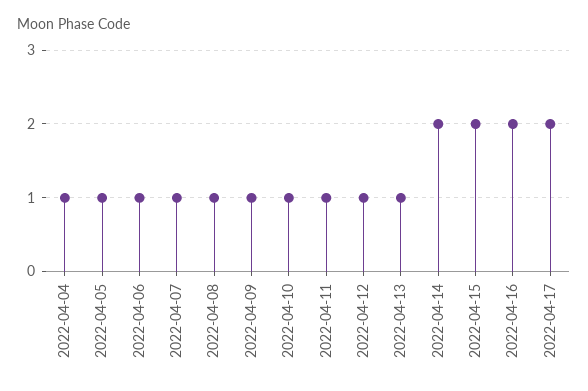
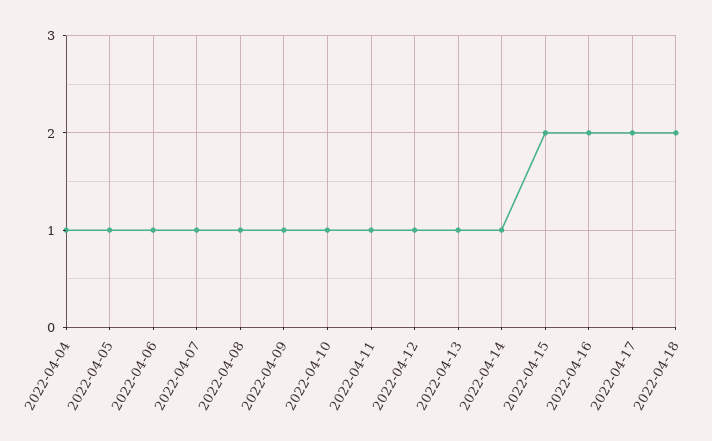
2022-04-14: 2 -> 1
2022-04-18: none -> 2

